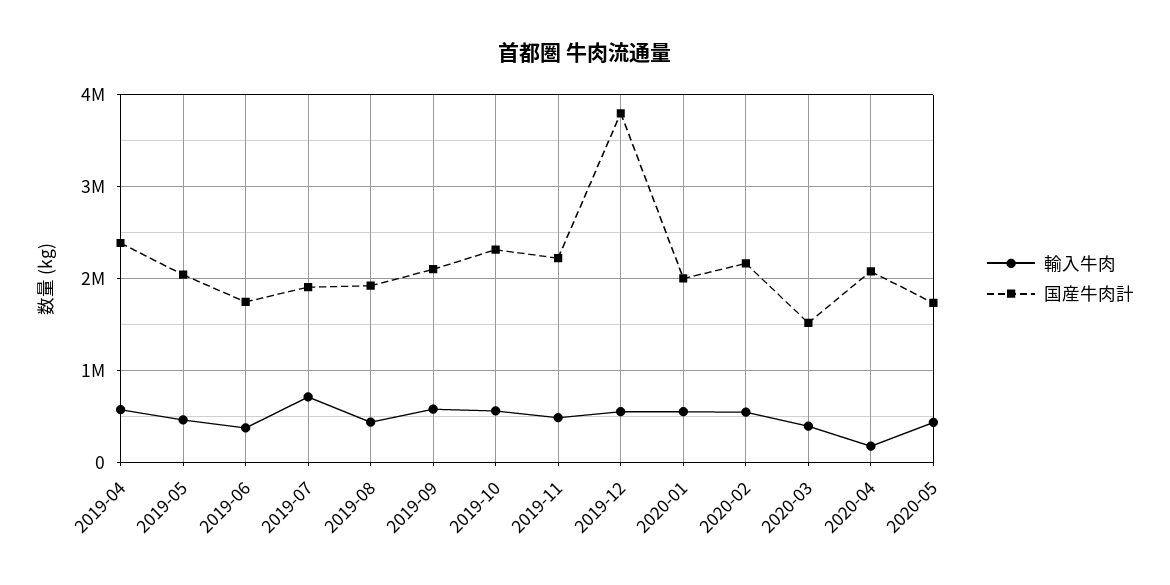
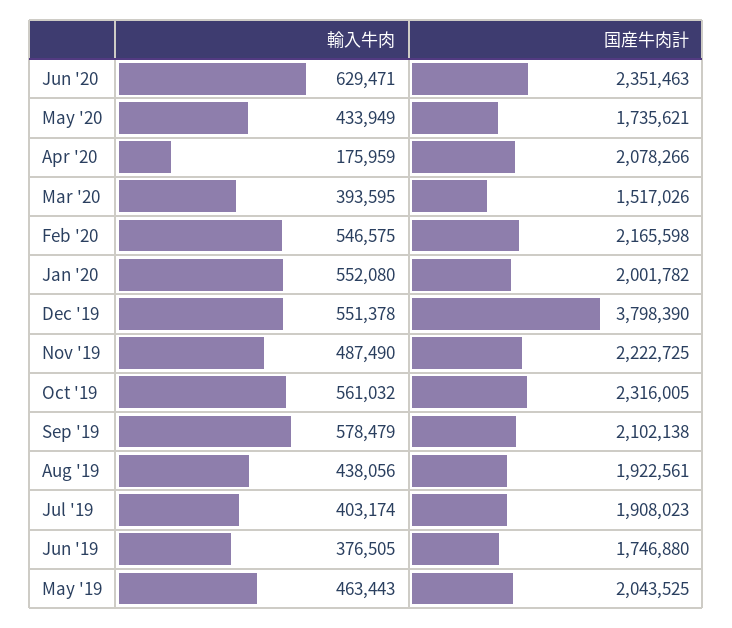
輸入牛肉, 2019-04: 600000 -> none
国産牛肉計, 2019-04: 2400000 -> none
輸入牛肉, 2019-07: 700000 -> 403174
輸入牛肉, Jun '20: none -> 629471
国産牛肉計, Jun '20: none -> 2351463

